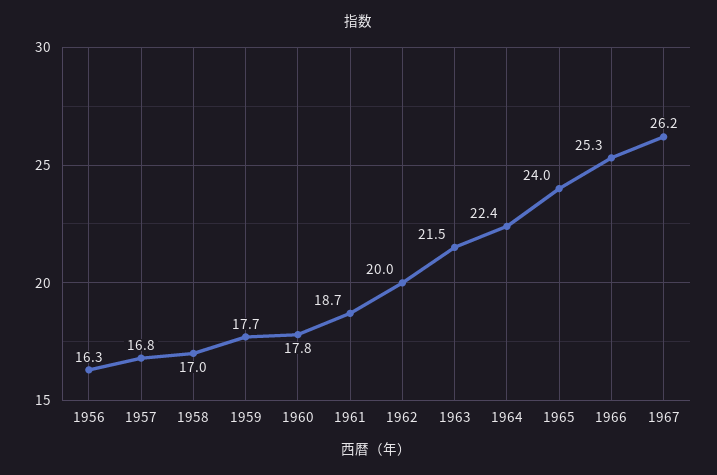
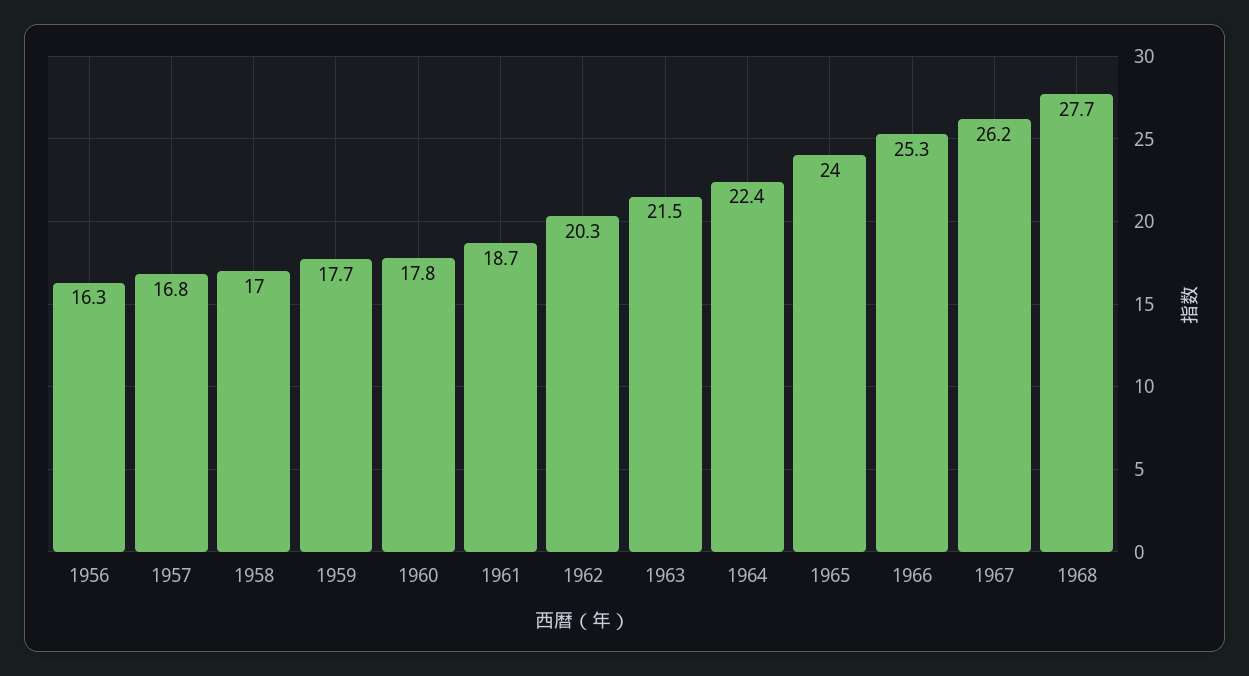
1962: 20 -> 20.3
1968: none -> 27.7

